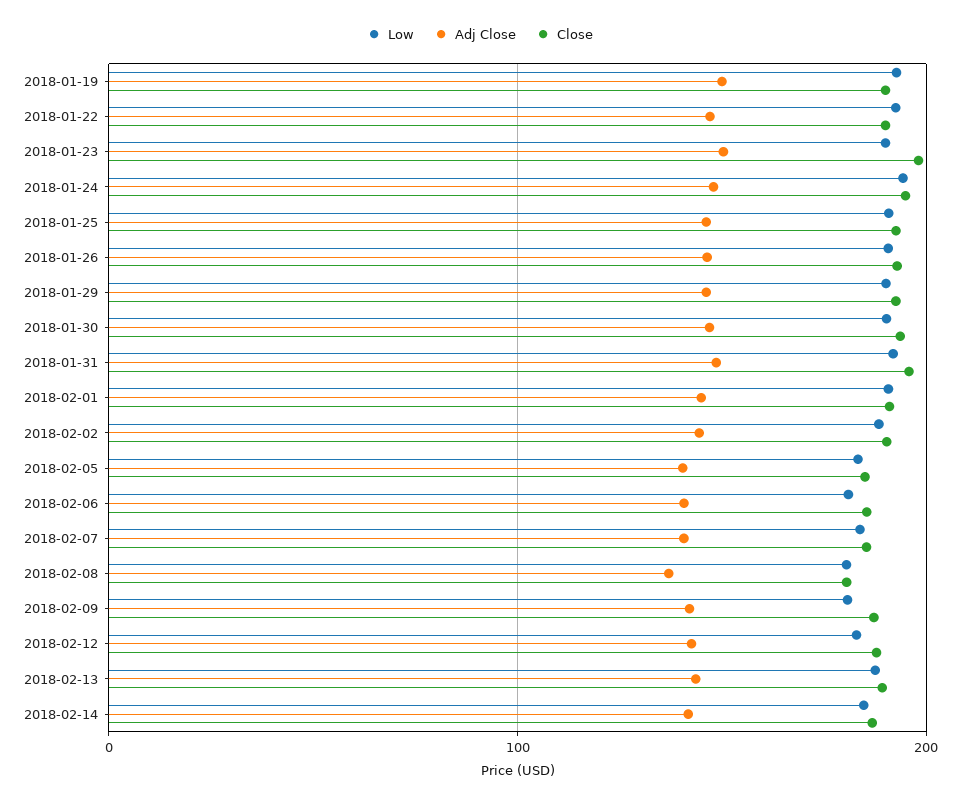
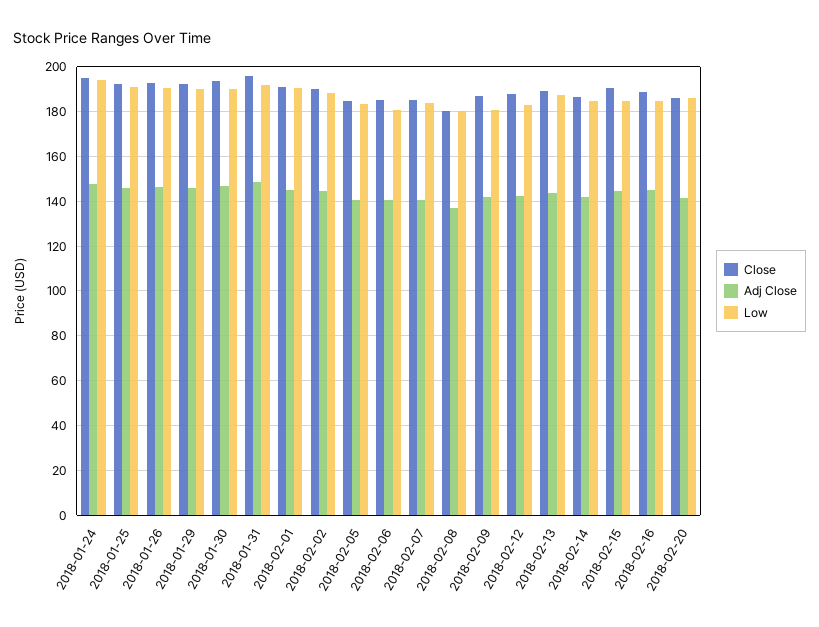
Low, 2018-01-19: 190 -> none
Adj Close, 2018-01-19: 150 -> none
Close, 2018-01-19: 190 -> none
Low, 2018-01-22: 190 -> none
Adj Close, 2018-01-22: 150 -> none
Close, 2018-01-22: 190 -> none
Low, 2018-01-23: 190 -> none
Adj Close, 2018-01-23: 150 -> none
Close, 2018-01-23: 200 -> none
Close, 2018-02-15: none -> 190
Adj Close, 2018-02-15: none -> 145
Low, 2018-02-15: none -> 185
Close, 2018-02-16: none -> 190
Adj Close, 2018-02-16: none -> 145
Low, 2018-02-16: none -> 185
Close, 2018-02-20: none -> 185
Adj Close, 2018-02-20: none -> 140
Low, 2018-02-20: none -> 185

